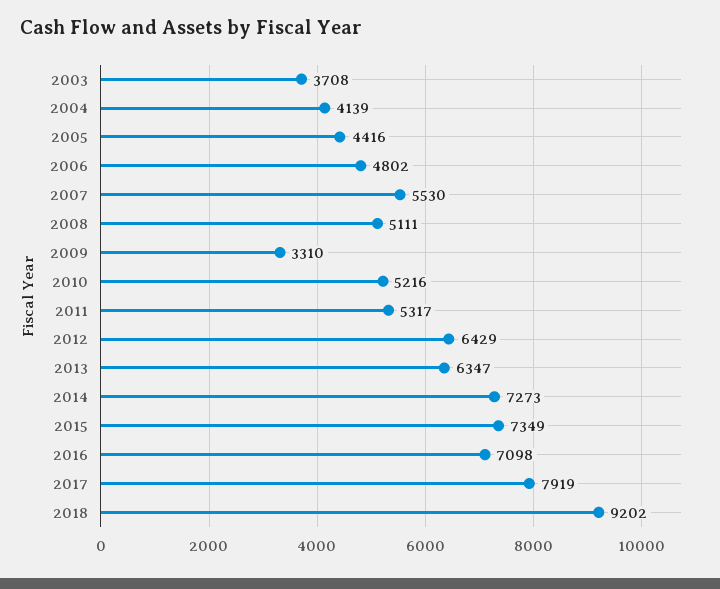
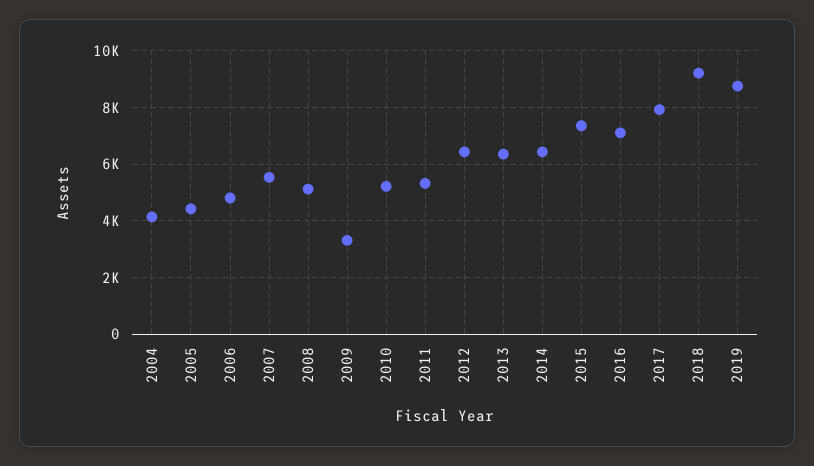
2003: 3708 -> none
2014: 7273 -> 6500
2019: none -> 8750

